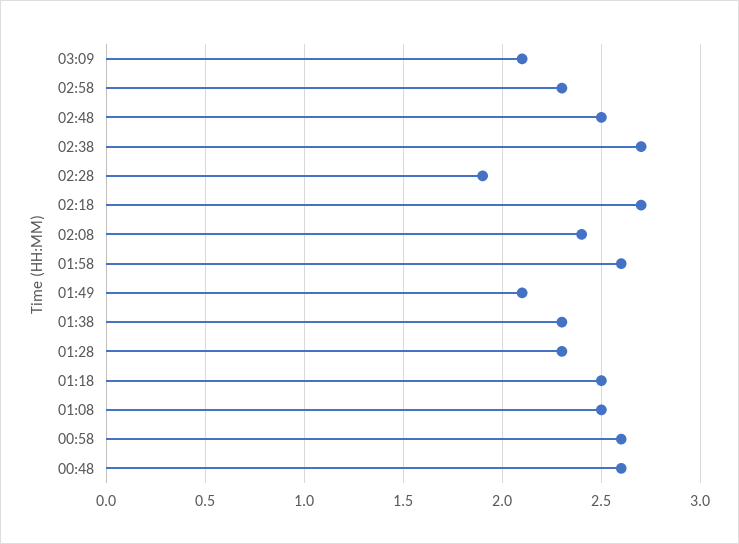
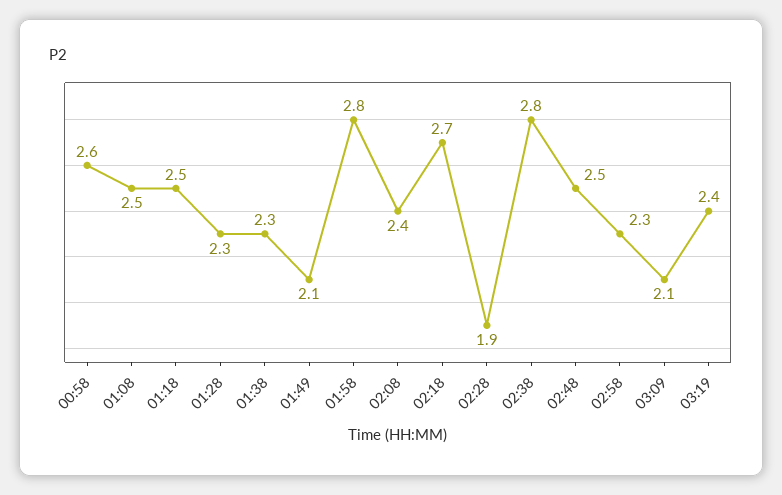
02:38: 2.7 -> 2.8
01:58: 2.6 -> 2.8
00:48: 2.6 -> none
03:19: none -> 2.4

